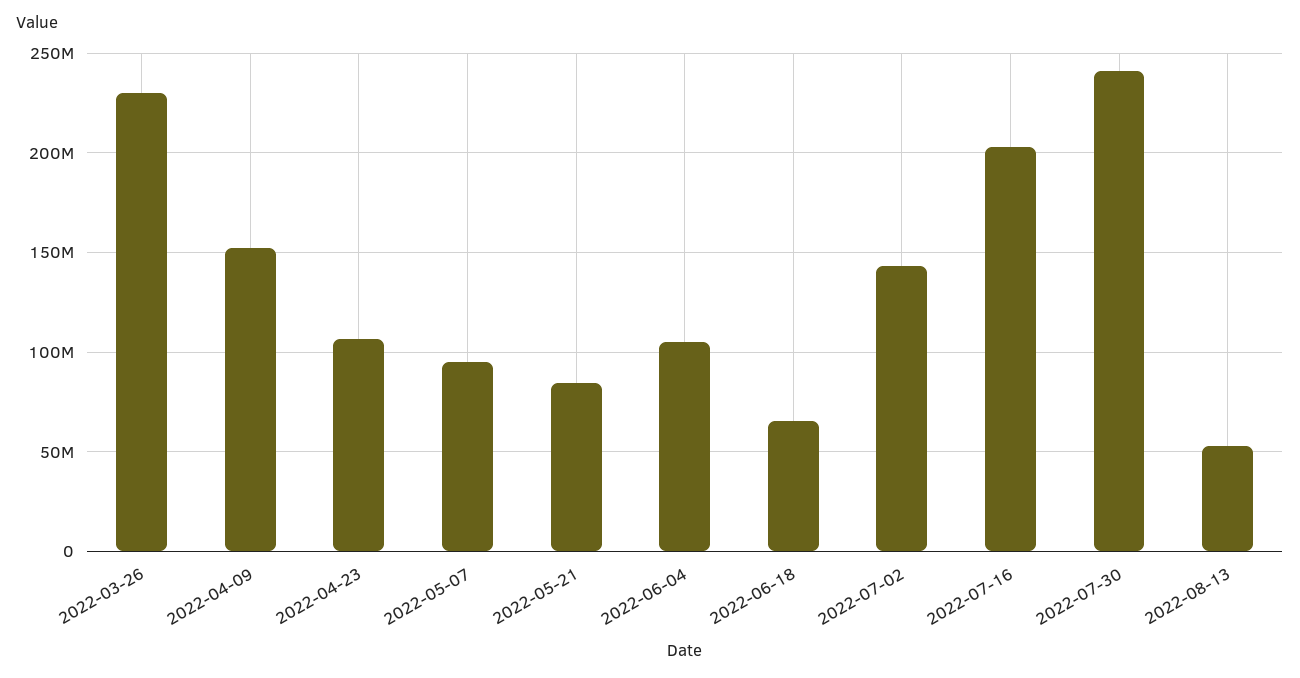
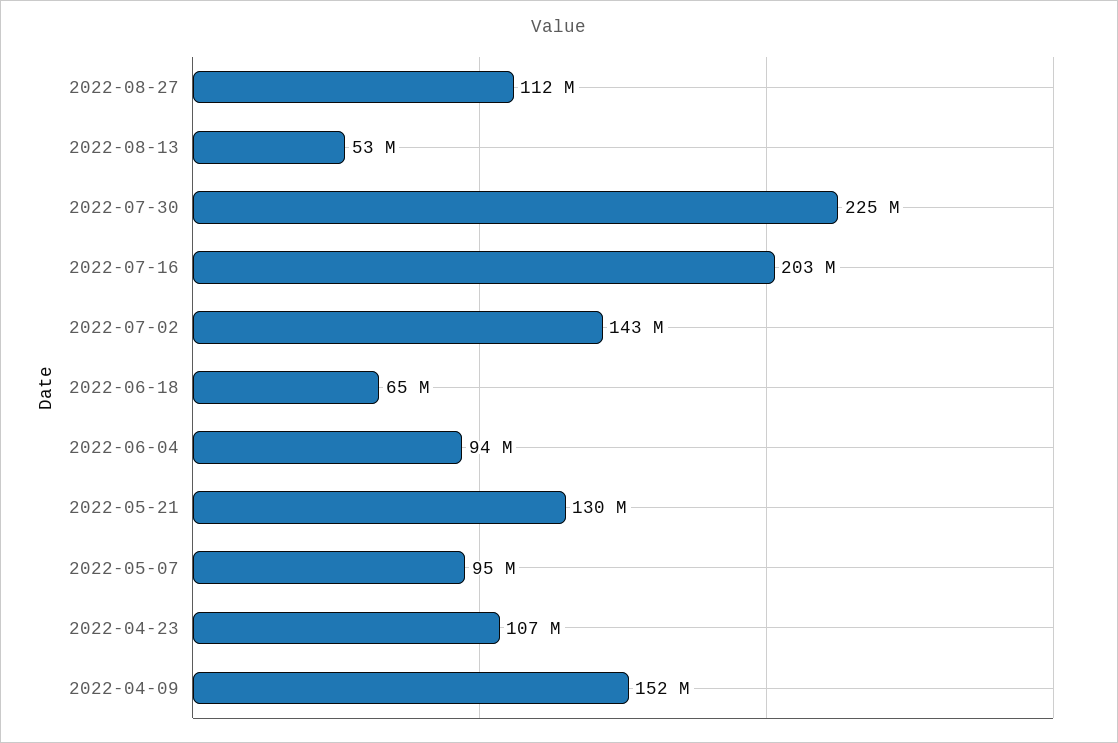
2022-03-26: 230000000 -> none
2022-05-21: 85000000 -> 130000000
2022-06-04: 105000000 -> 94000000
2022-07-30: 240000000 -> 225000000
2022-08-27: none -> 112000000

